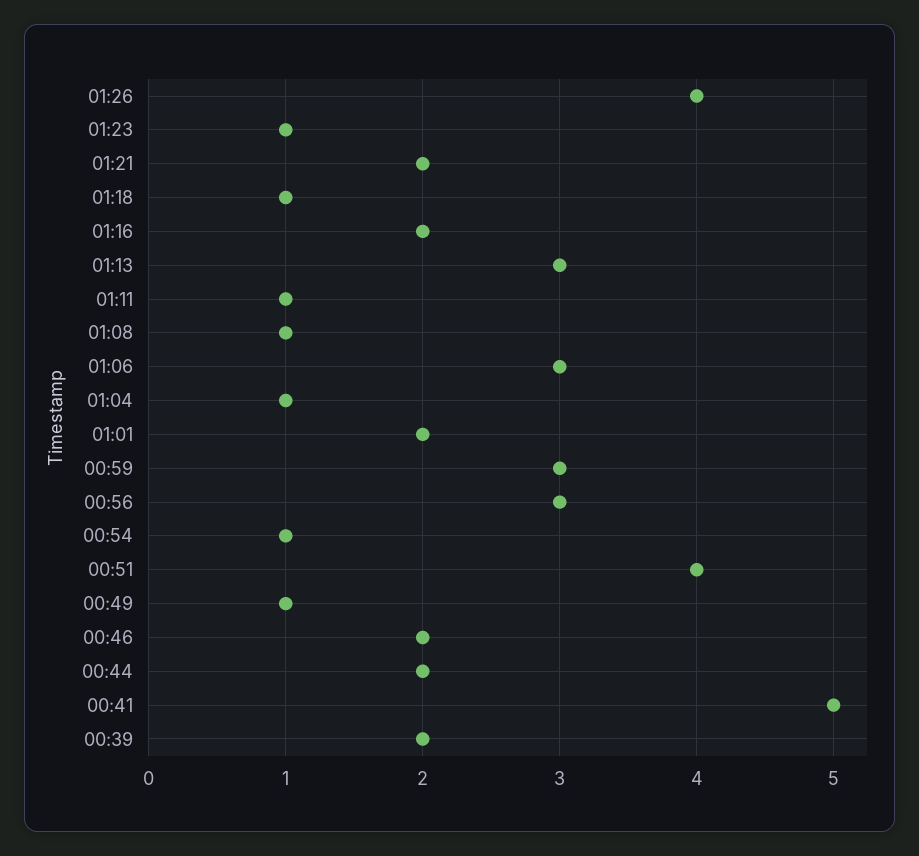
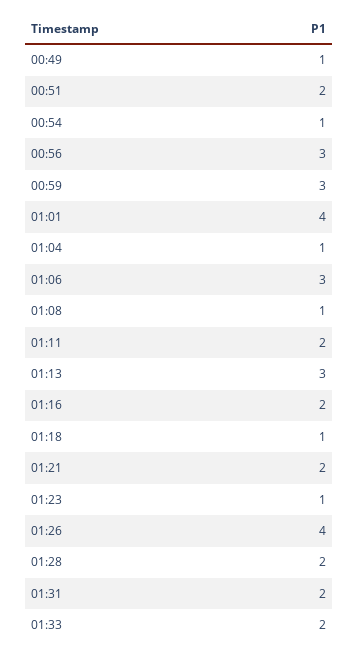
01:11: 1 -> 2
01:01: 2 -> 4
00:51: 4 -> 2
00:46: 2 -> none
00:44: 2 -> none
00:41: 5 -> none
00:39: 2 -> none
01:28: none -> 2
01:31: none -> 2
01:33: none -> 2

